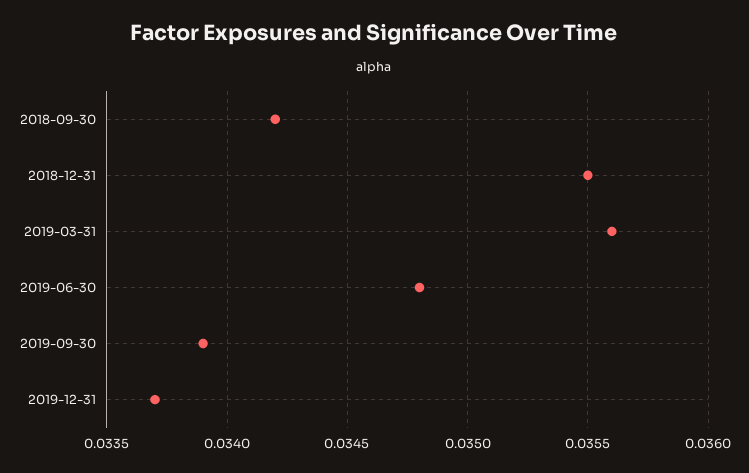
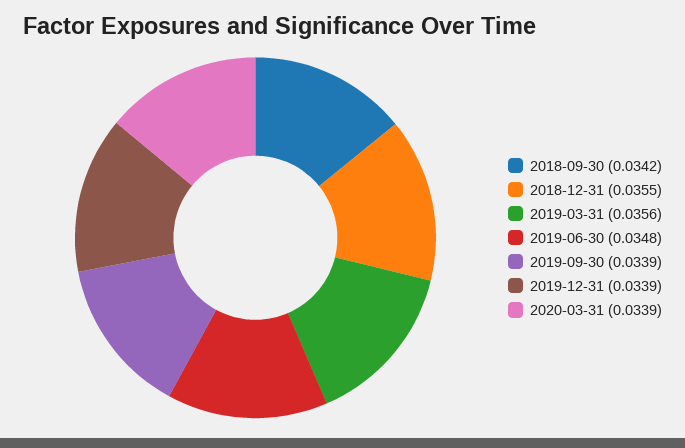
2019-12-31: 0.0337 -> 0.0339
2020-03-31: none -> 0.0339

